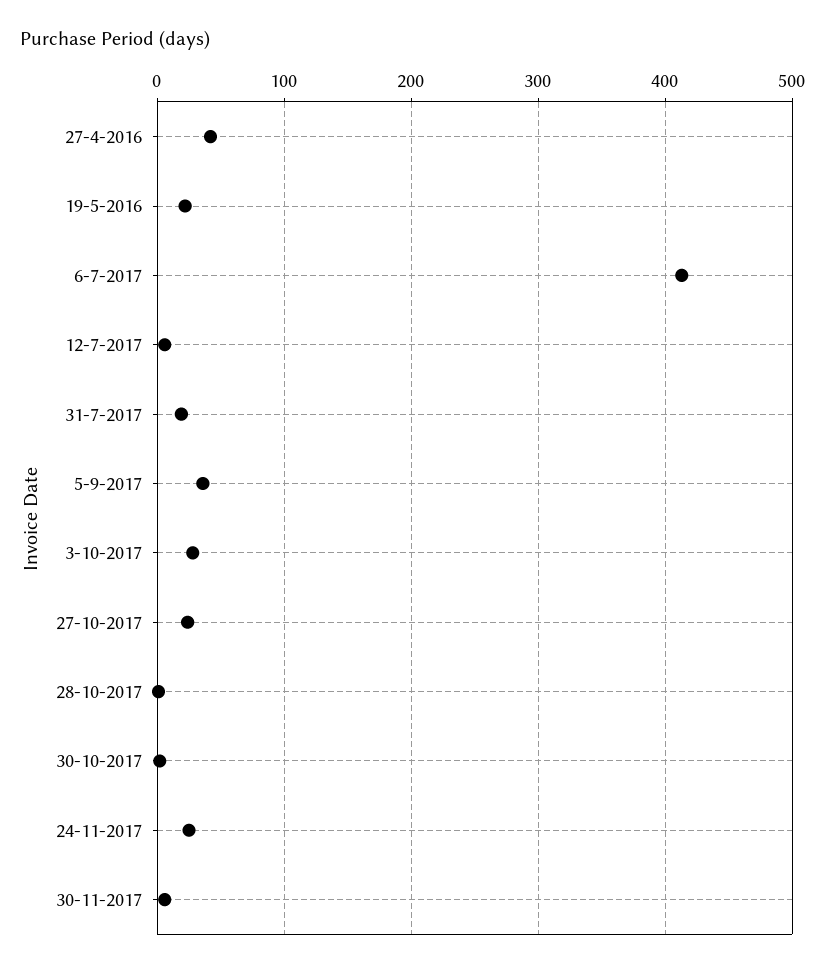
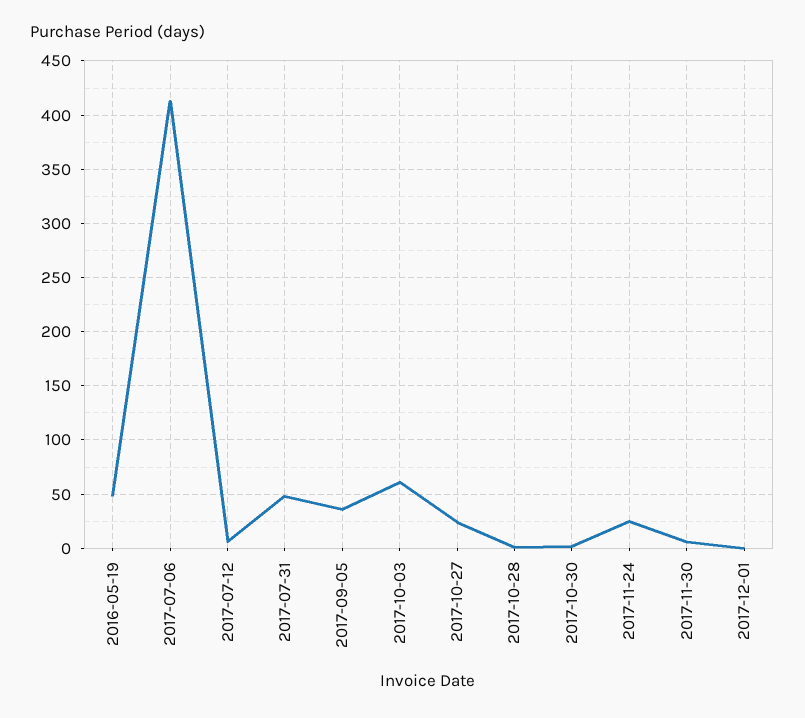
27-4-2016: 40 -> none
19-5-2016: 20 -> 50
31-7-2017: 20 -> 50
3-10-2017: 30 -> 60
2017-12-01: none -> 0

